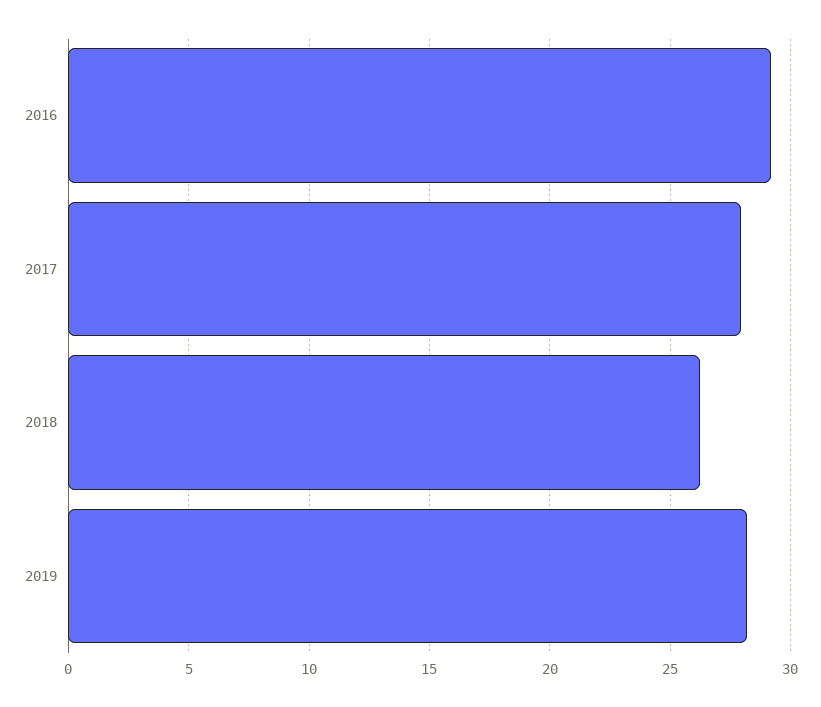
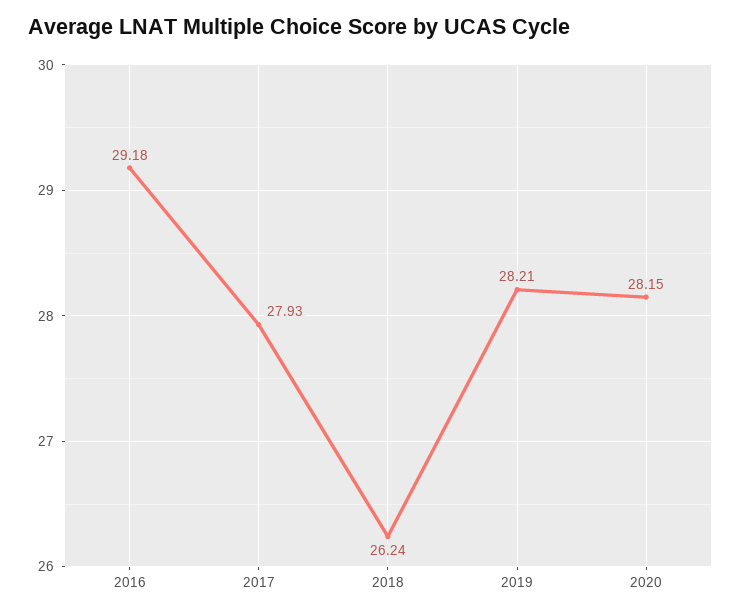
2020: none -> 28.15

